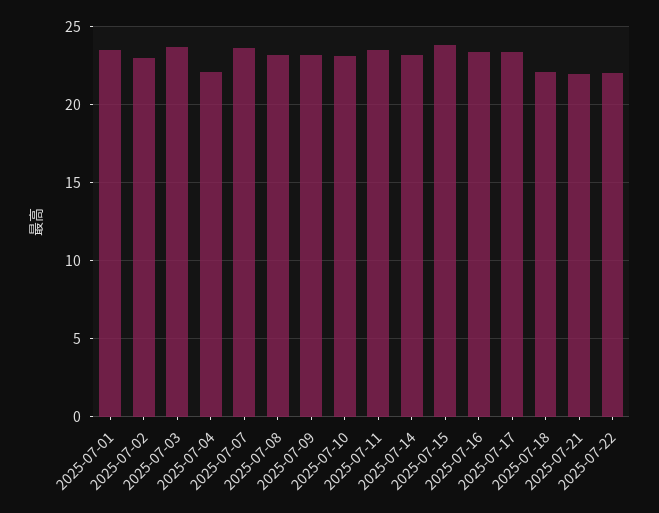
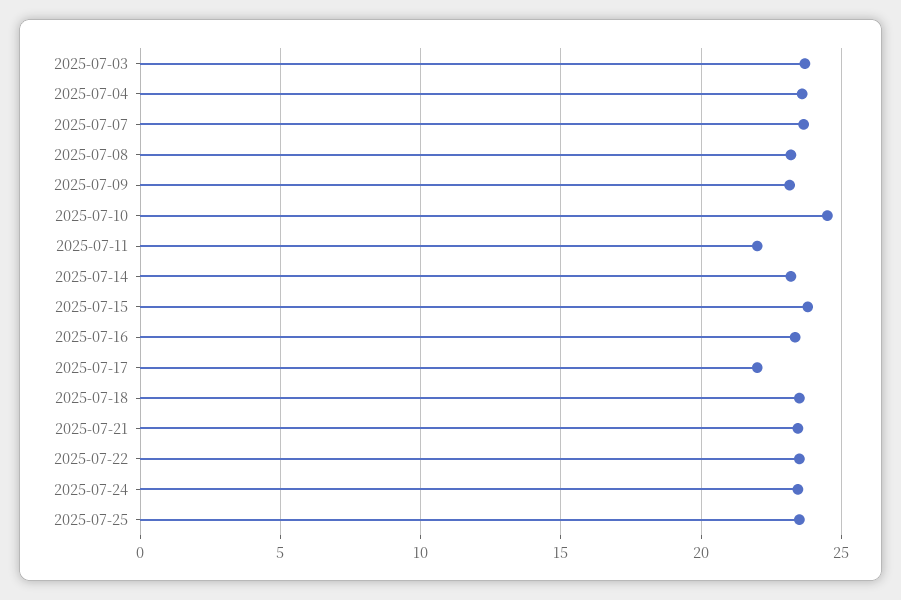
2025-07-01: 23.5 -> none
2025-07-02: 23 -> none
2025-07-04: 22 -> 23.5
2025-07-10: 23 -> 24.5
2025-07-11: 23.5 -> 22
2025-07-17: 23.5 -> 22
2025-07-18: 22 -> 23.5
2025-07-21: 22 -> 23.5
2025-07-22: 22 -> 23.5
2025-07-24: none -> 23.5
2025-07-25: none -> 23.5

